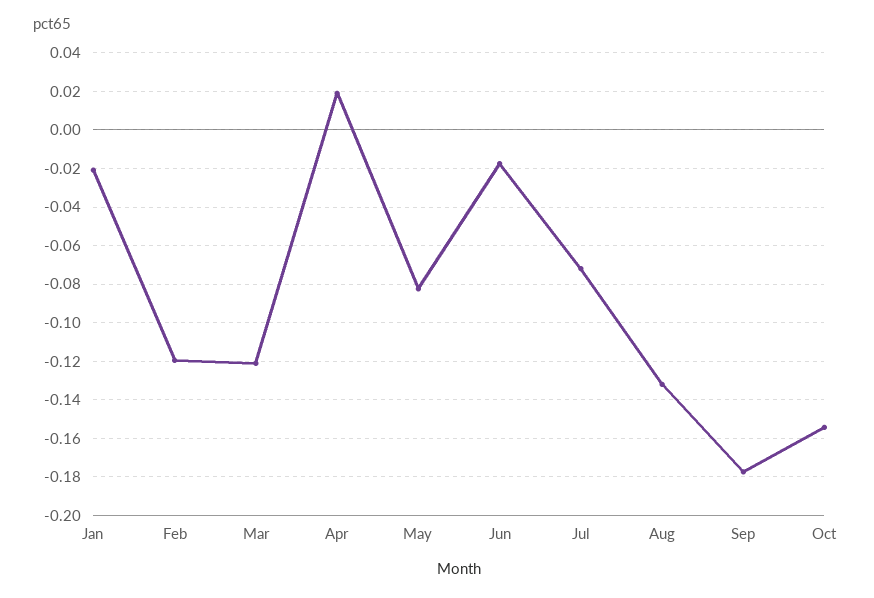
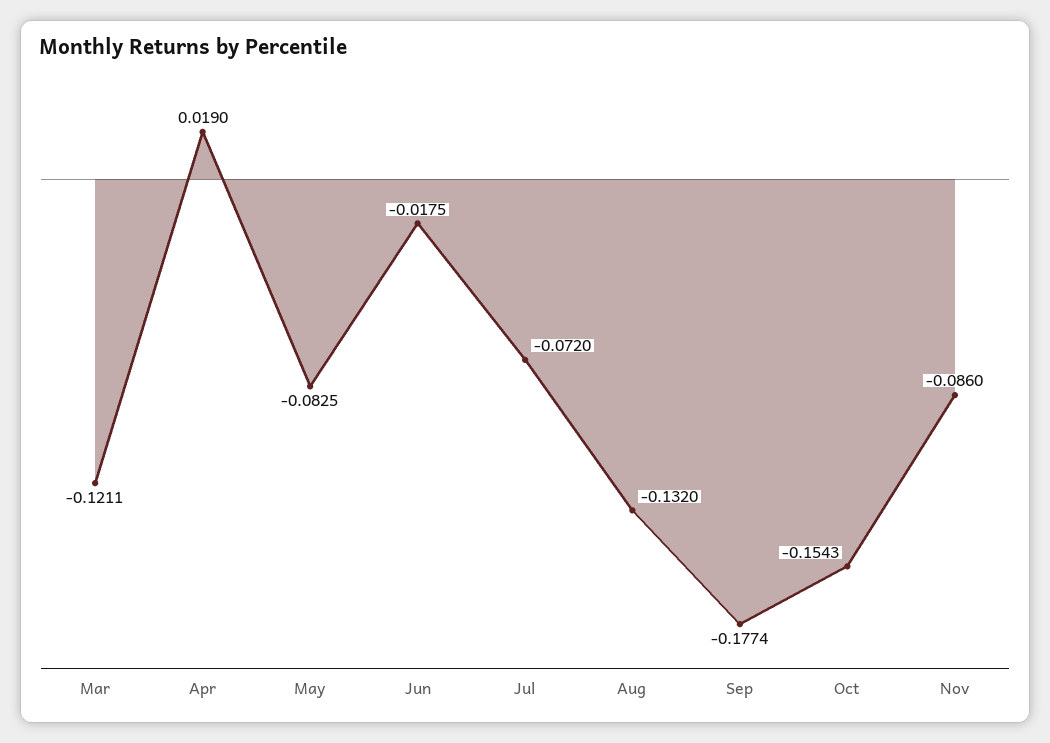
Jan: -0.02 -> none
Feb: -0.12 -> none
Nov: none -> -0.086

